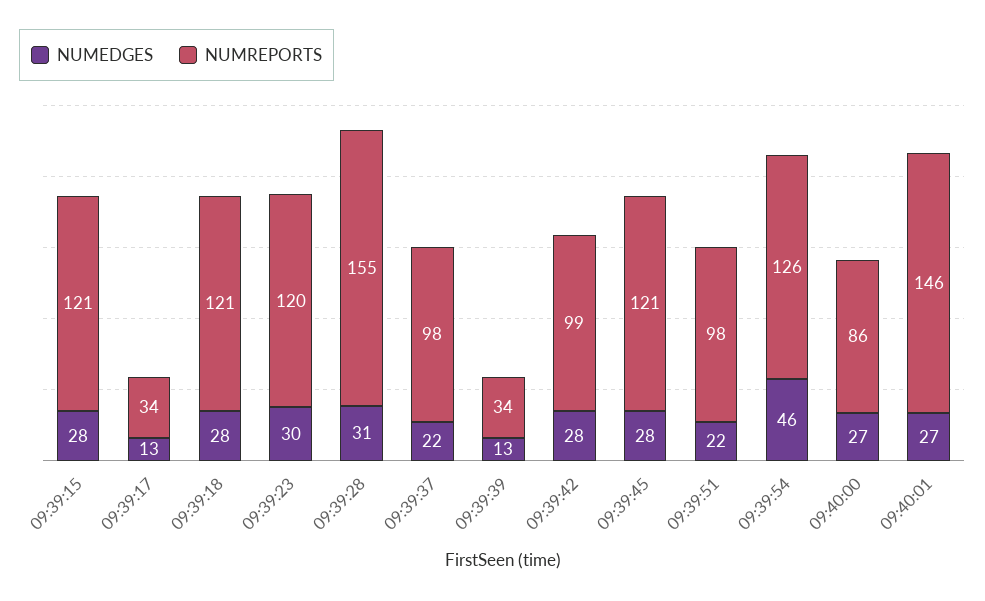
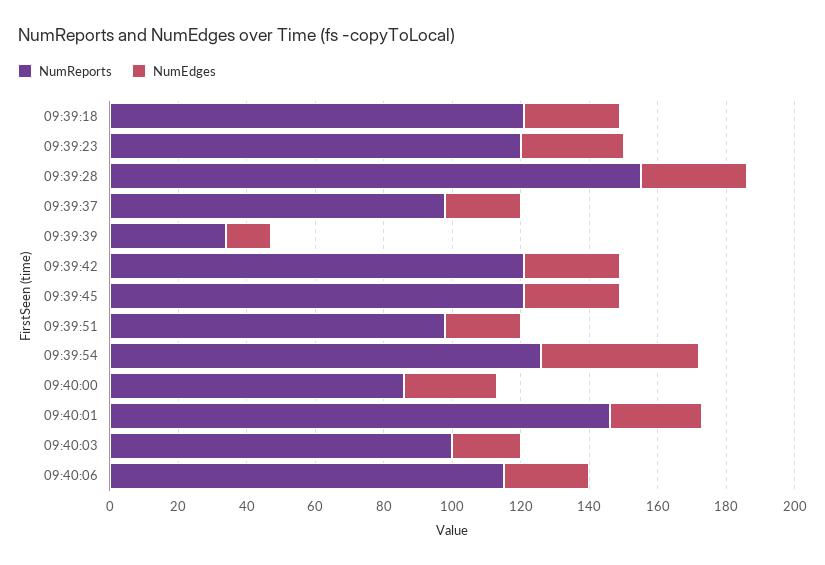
NUMEDGES, 09:39:15: 28 -> none
NUMREPORTS, 09:39:15: 121 -> none
NUMEDGES, 09:39:17: 13 -> none
NUMREPORTS, 09:39:17: 34 -> none
NUMREPORTS, 09:39:42: 99 -> 120
NUMREPORTS, 09:40:03: none -> 100
NUMEDGES, 09:40:03: none -> 20
NUMREPORTS, 09:40:06: none -> 115
NUMEDGES, 09:40:06: none -> 25

